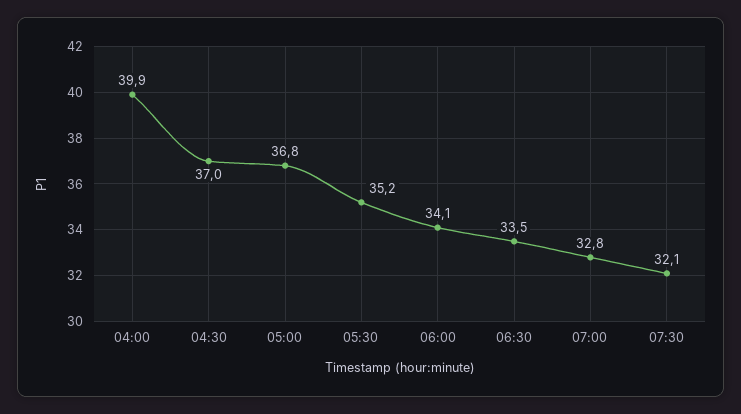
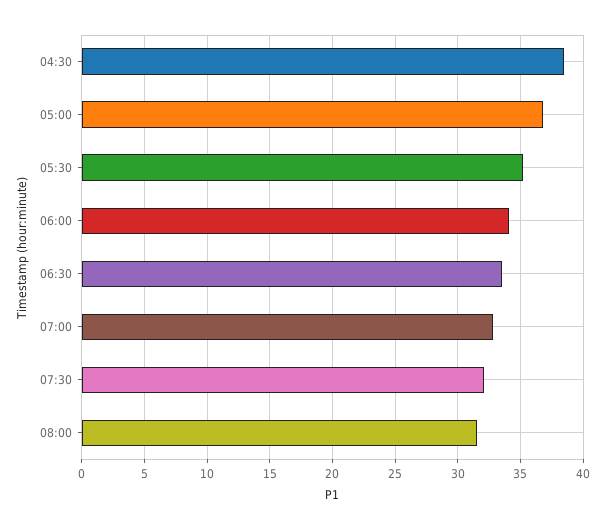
04:00: 39.9 -> none
04:30: 37 -> 38.5
08:00: none -> 31.5

